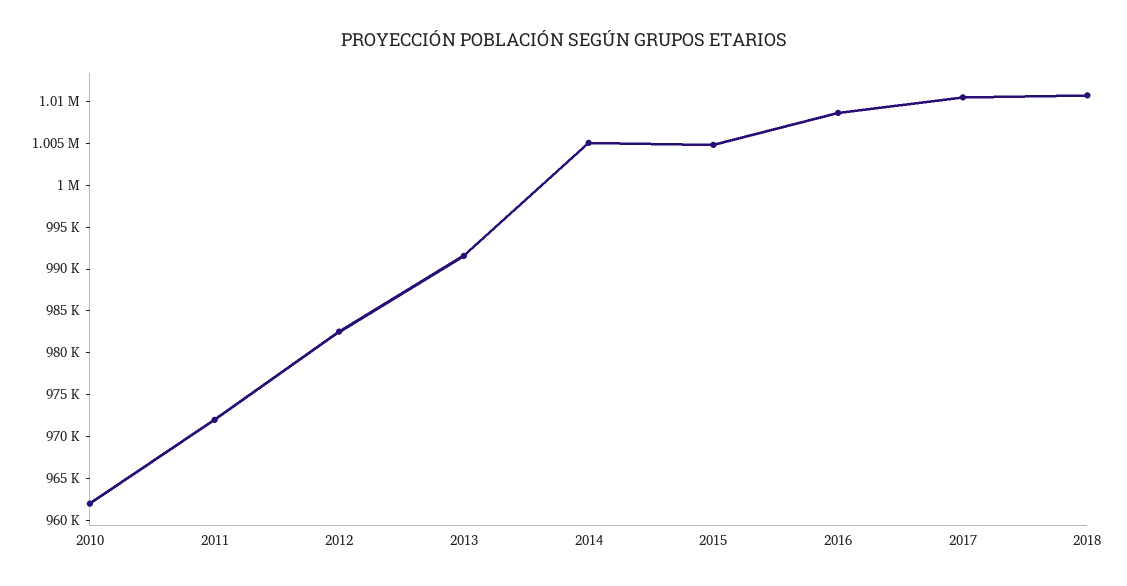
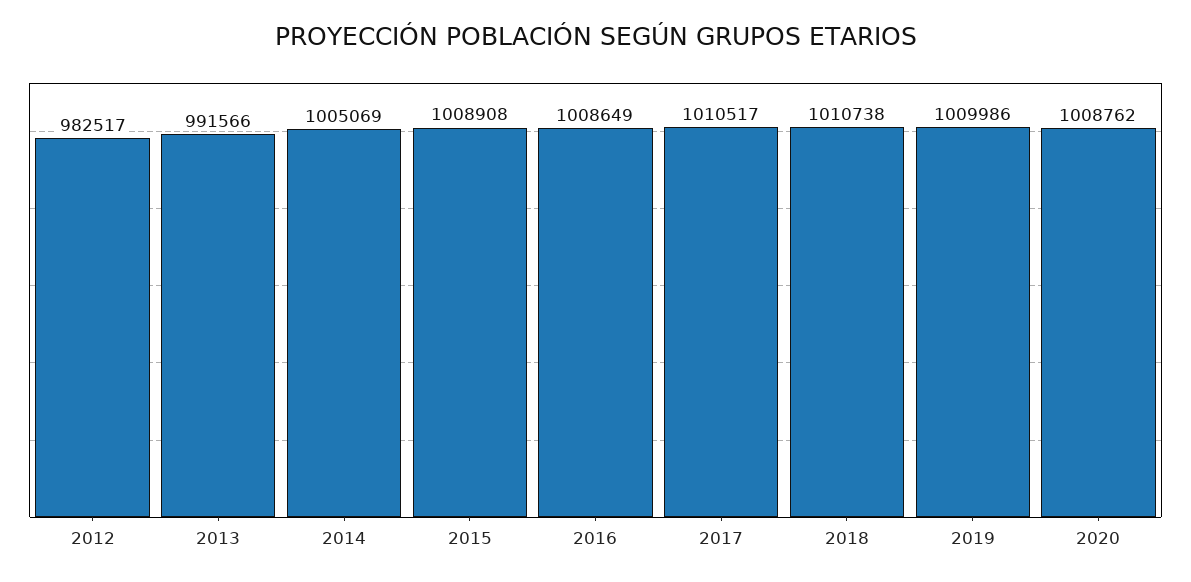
2010: 962000 -> none
2011: 972000 -> none
2015: 1005000 -> 1008908
2019: none -> 1009986
2020: none -> 1008762

